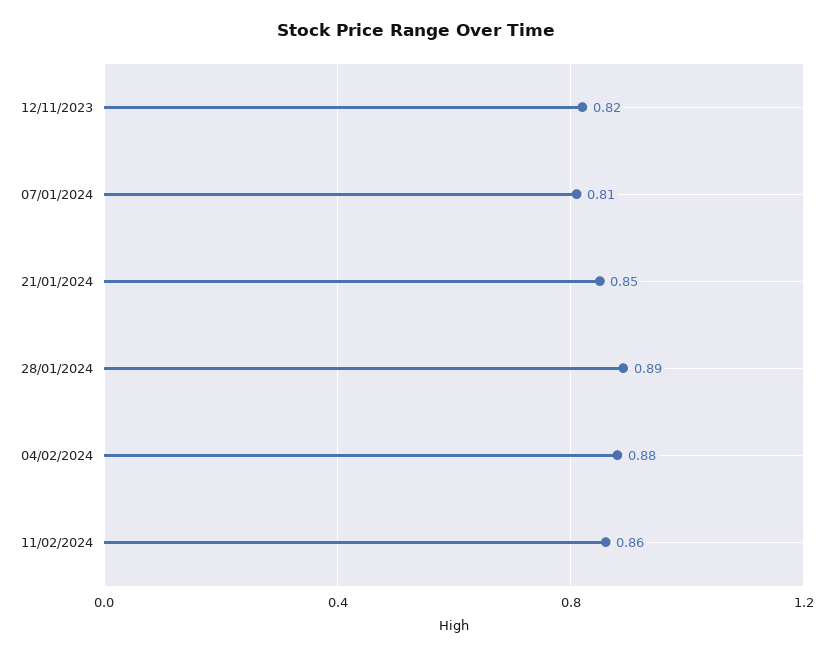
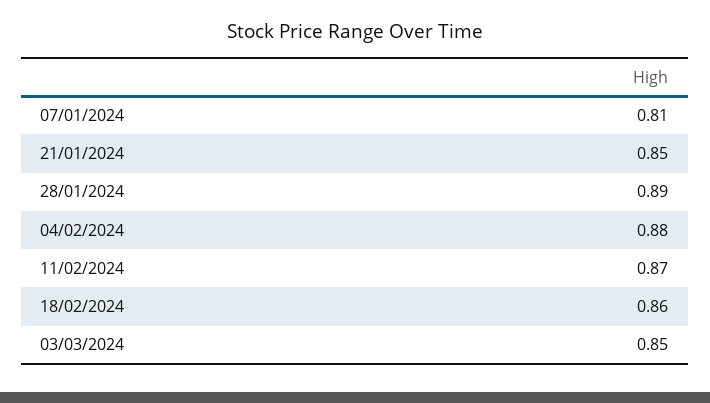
12/11/2023: 0.82 -> none
11/02/2024: 0.86 -> 0.87
18/02/2024: none -> 0.86
03/03/2024: none -> 0.85

